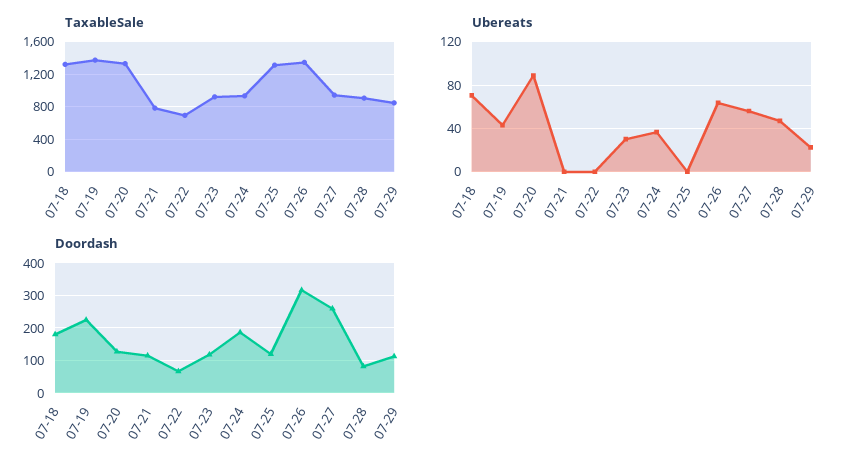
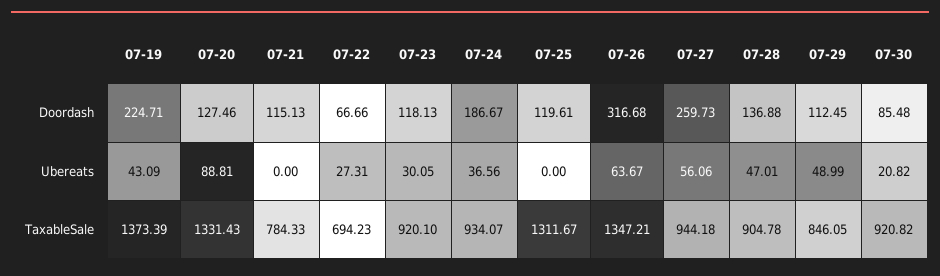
TaxableSale, 07-18: 1300 -> none
Ubereats, 07-18: 70 -> none
Ubereats, 07-22: 0 -> 27.31
Ubereats, 07-29: 20 -> 48.99
Doordash, 07-18: 180 -> none
Doordash, 07-28: 80 -> 136.88
Doordash, 07-30: none -> 85.48
Ubereats, 07-30: none -> 20.82
TaxableSale, 07-30: none -> 920.82

